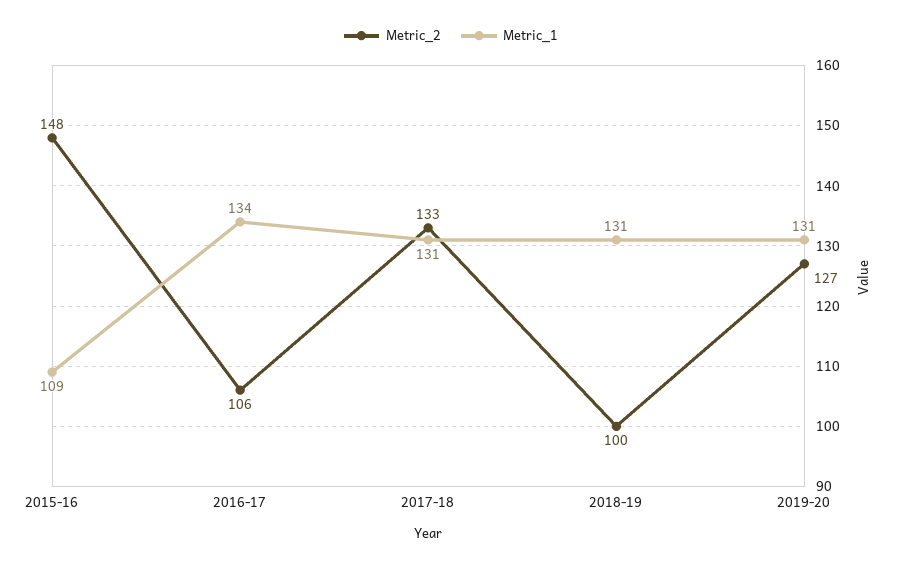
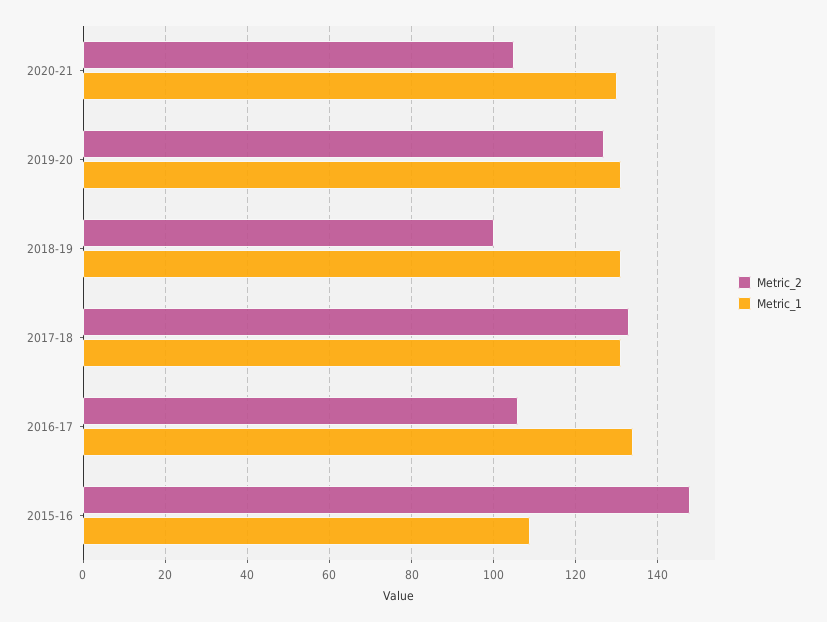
Metric_2, 2020-21: none -> 105
Metric_1, 2020-21: none -> 130

